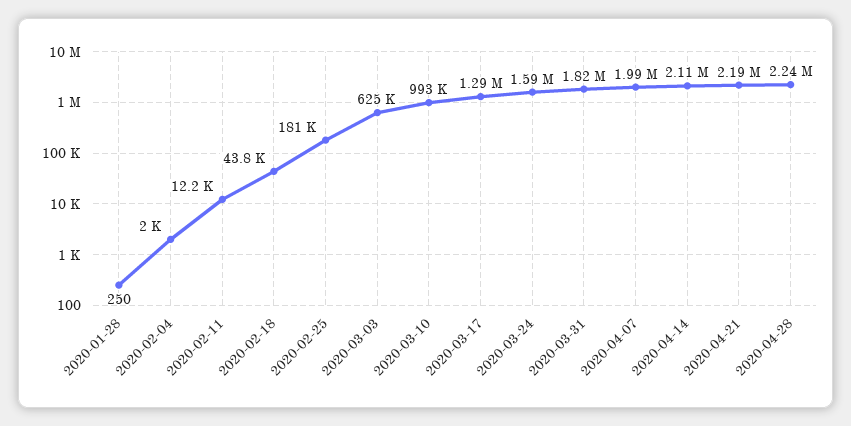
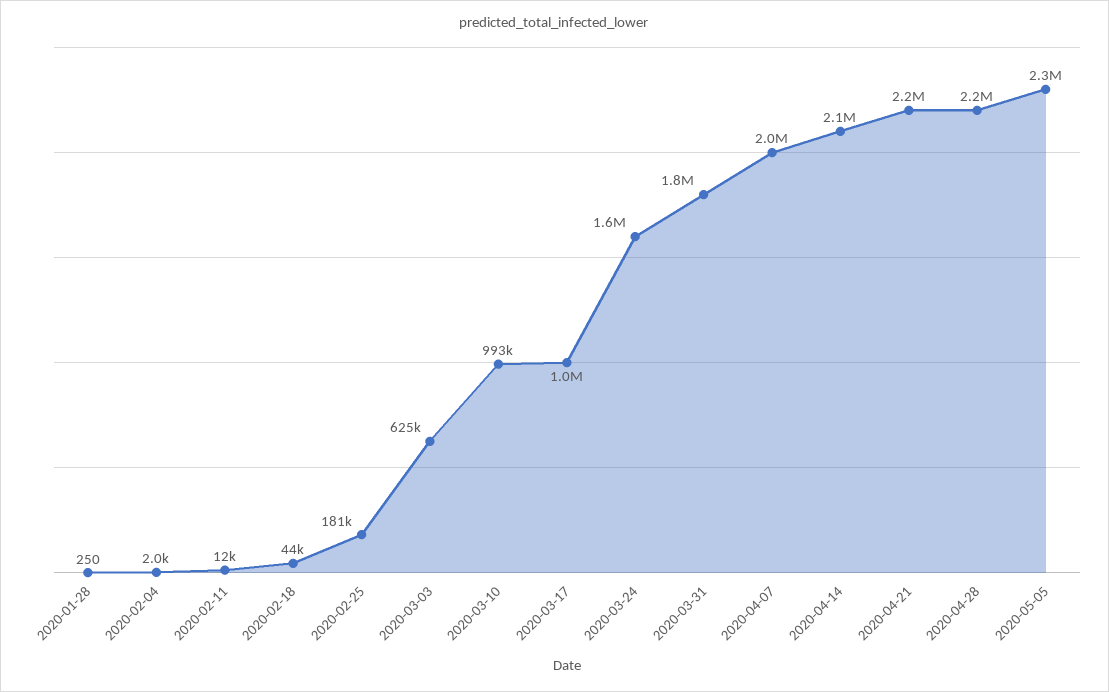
2020-03-17: 1290000 -> 1000000
2020-05-05: none -> 2300000

